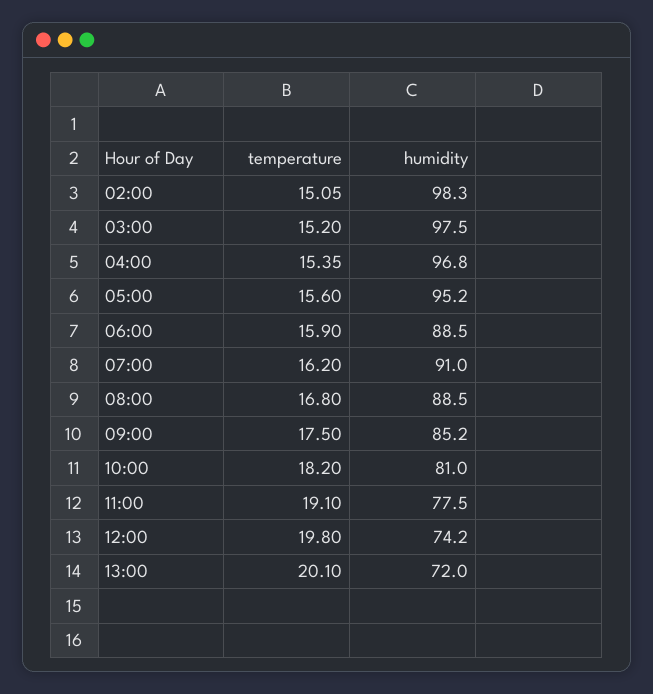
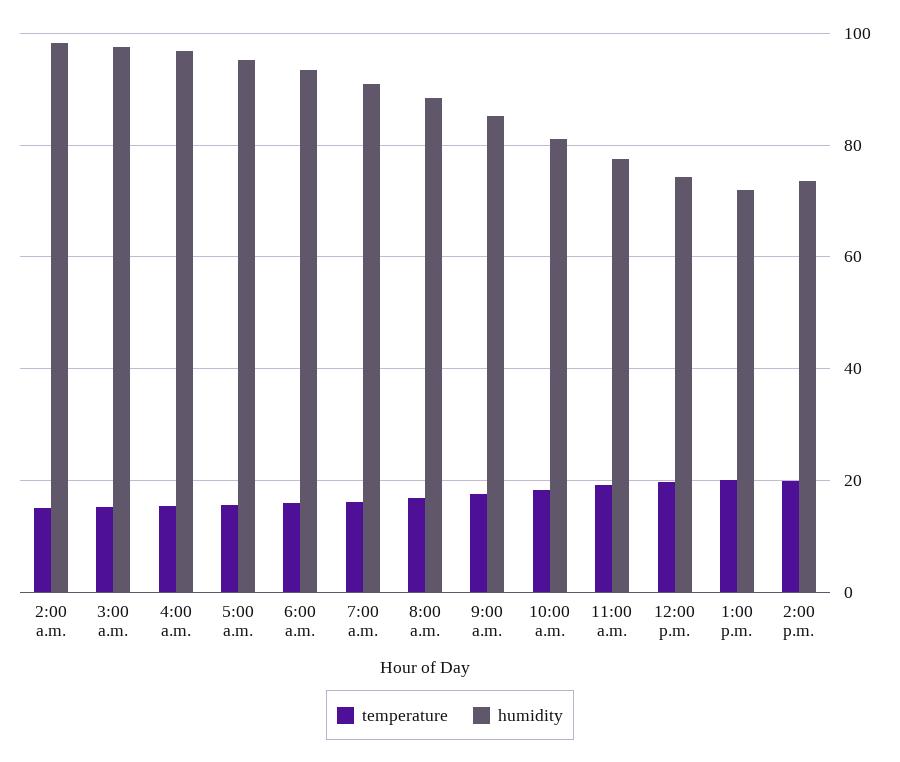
humidity, 06:00: 88.5 -> 94
temperature, 2:00 p.m.: none -> 20
humidity, 2:00 p.m.: none -> 74

